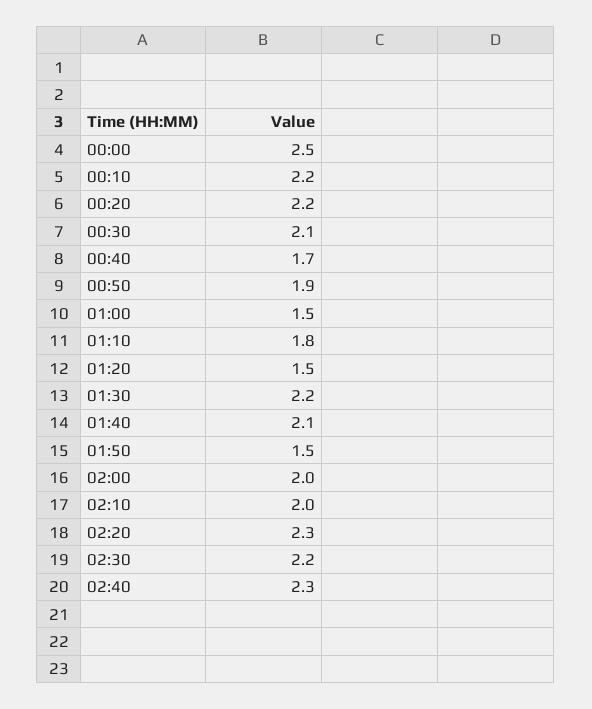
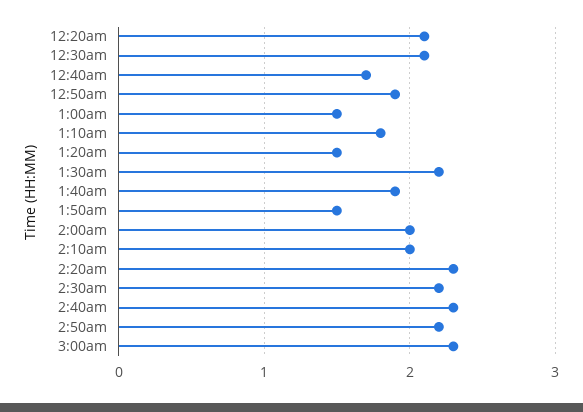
00:00: 2.5 -> none
00:10: 2.2 -> none
00:20: 2.2 -> 2.1
01:40: 2.1 -> 1.9
2:50am: none -> 2.2
3:00am: none -> 2.3

